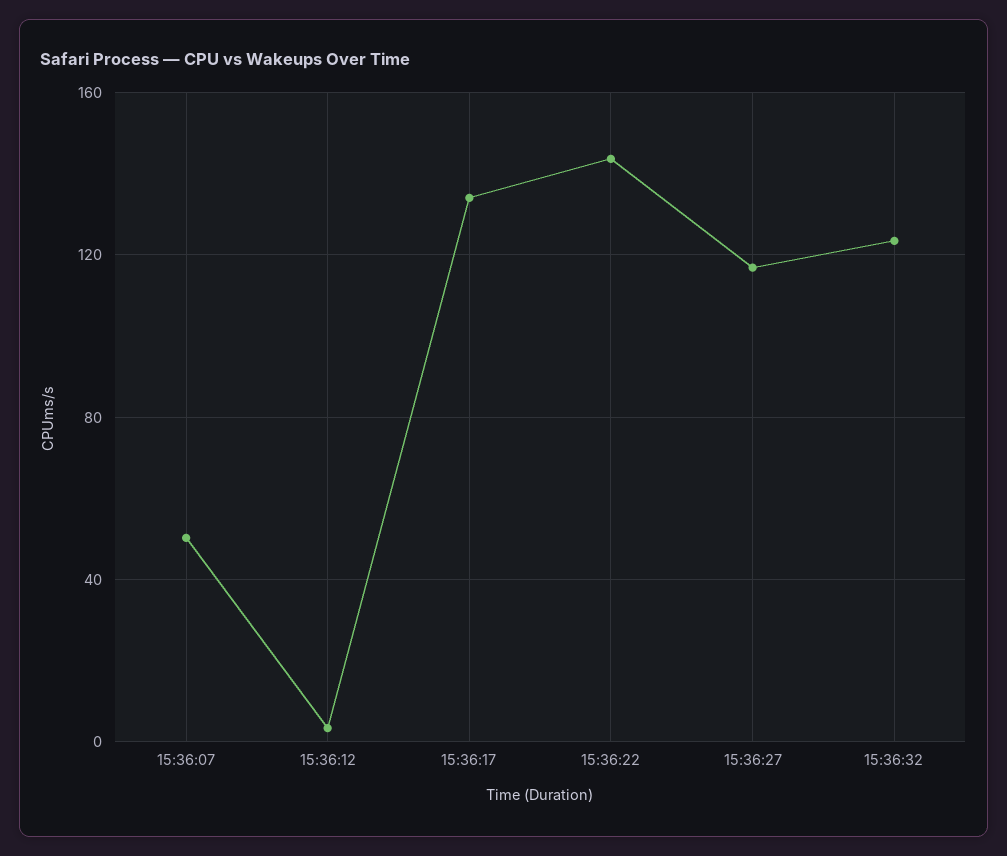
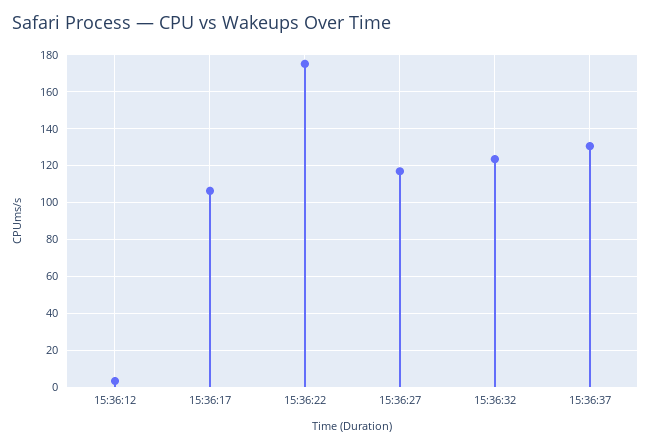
15:36:07: 50 -> none
15:36:17: 135 -> 105
15:36:22: 145 -> 175
15:36:37: none -> 130

